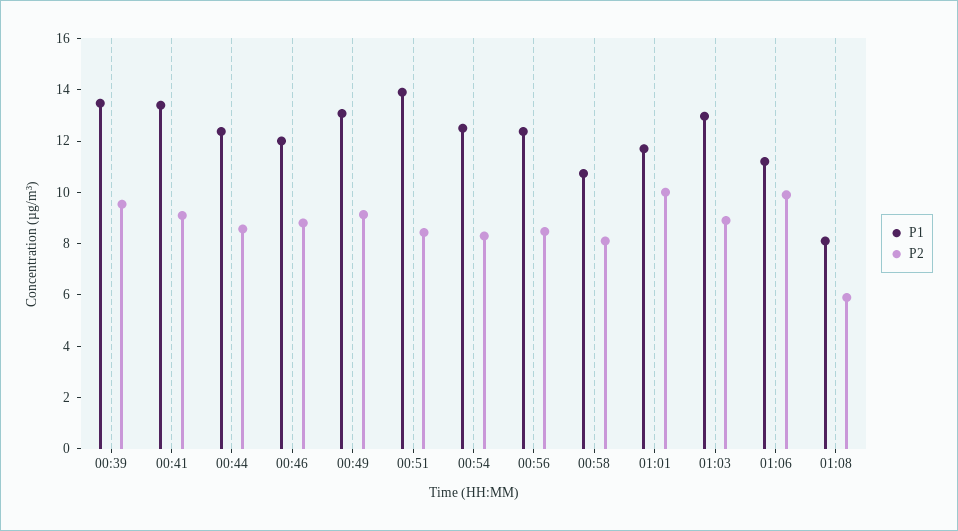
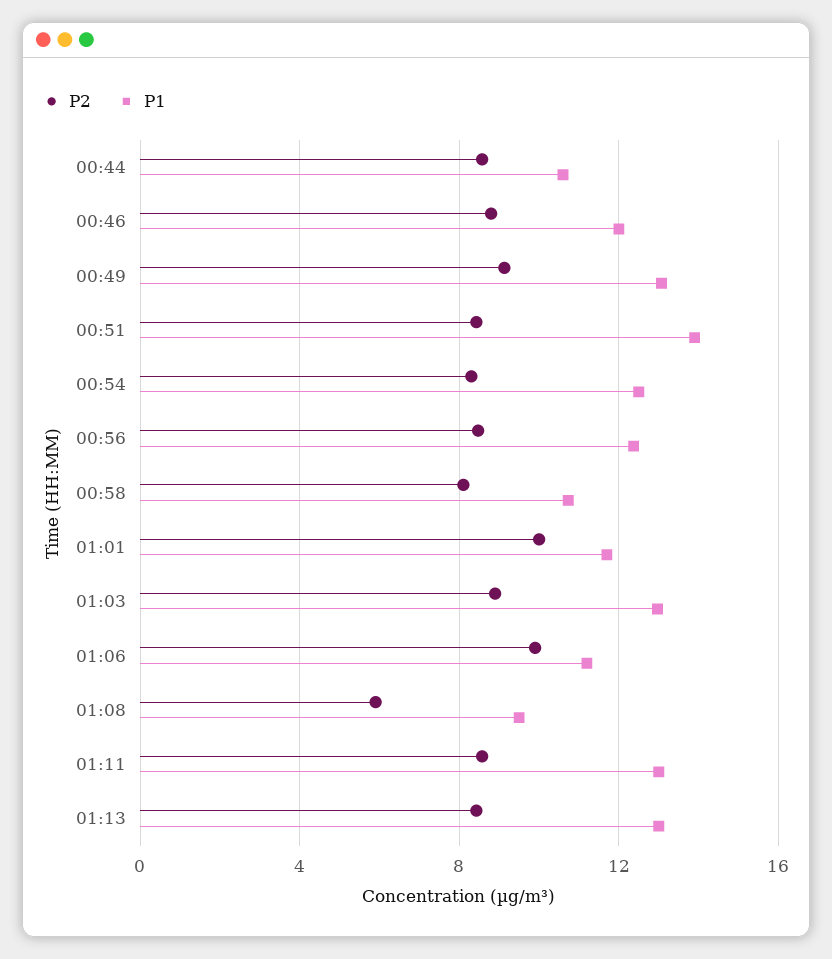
P1, 00:39: 13.5 -> none
P2, 00:39: 9.5 -> none
P1, 00:41: 13.5 -> none
P2, 00:41: 9 -> none
P1, 00:44: 12.5 -> 10.5
P1, 01:08: 8 -> 9.5
P2, 01:11: none -> 8.5
P1, 01:11: none -> 13
P2, 01:13: none -> 8.5
P1, 01:13: none -> 13

